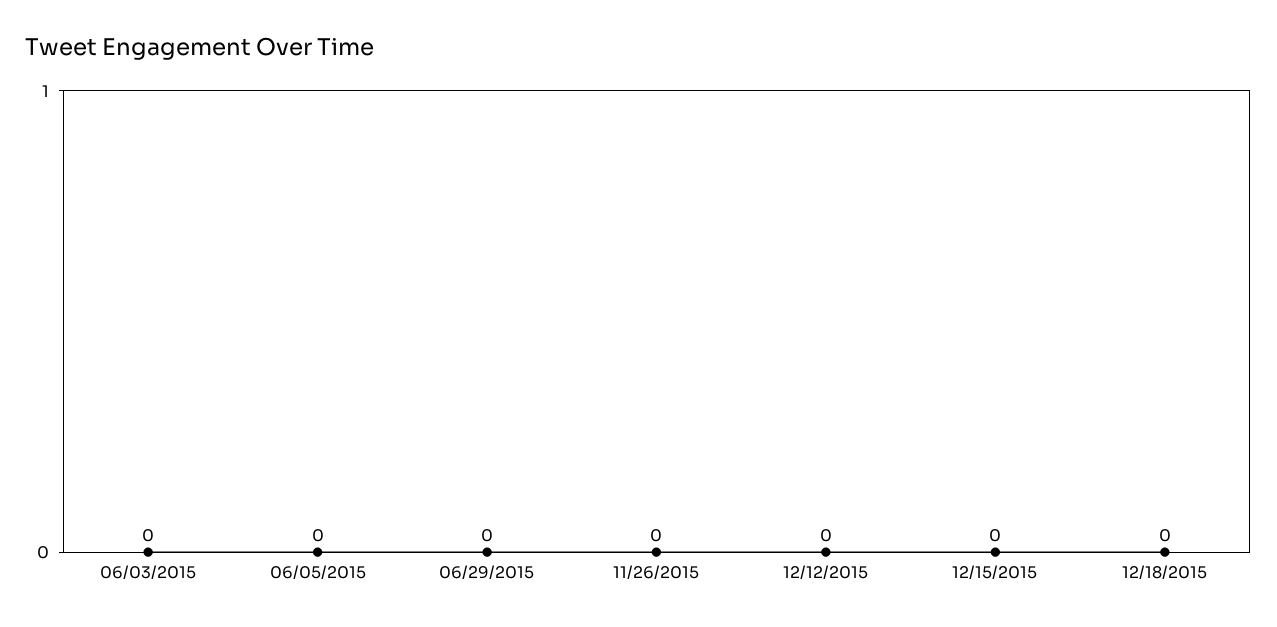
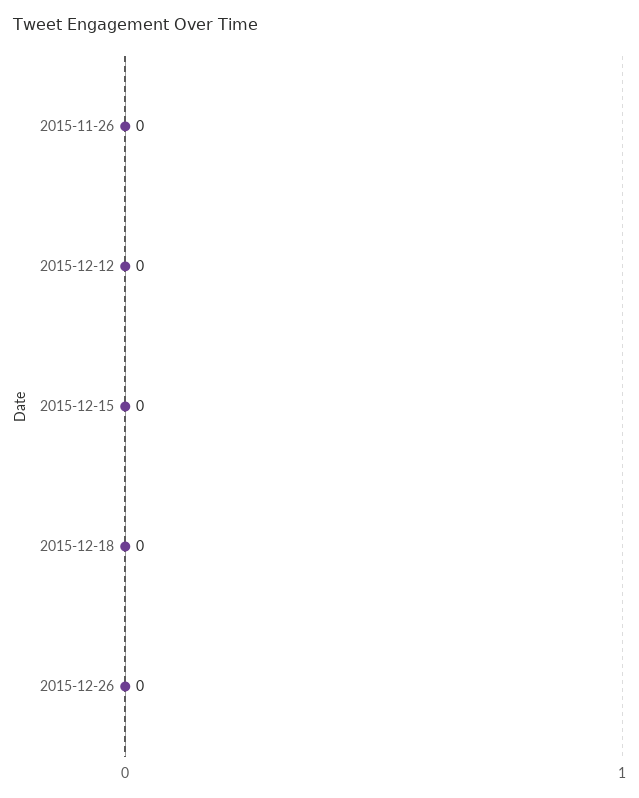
06/03/2015: 0 -> none
06/05/2015: 0 -> none
06/29/2015: 0 -> none
2015-12-26: none -> 0

